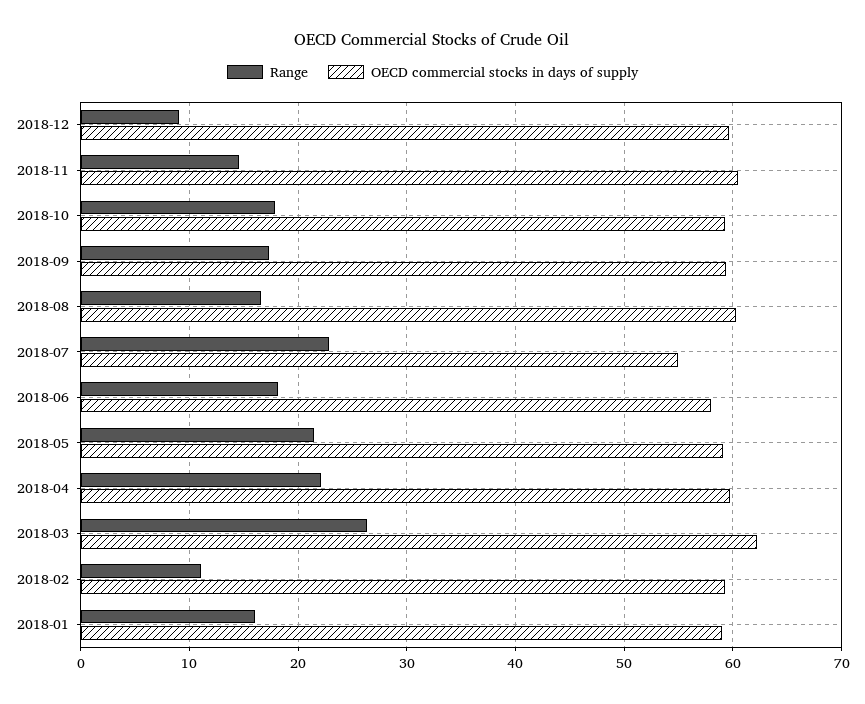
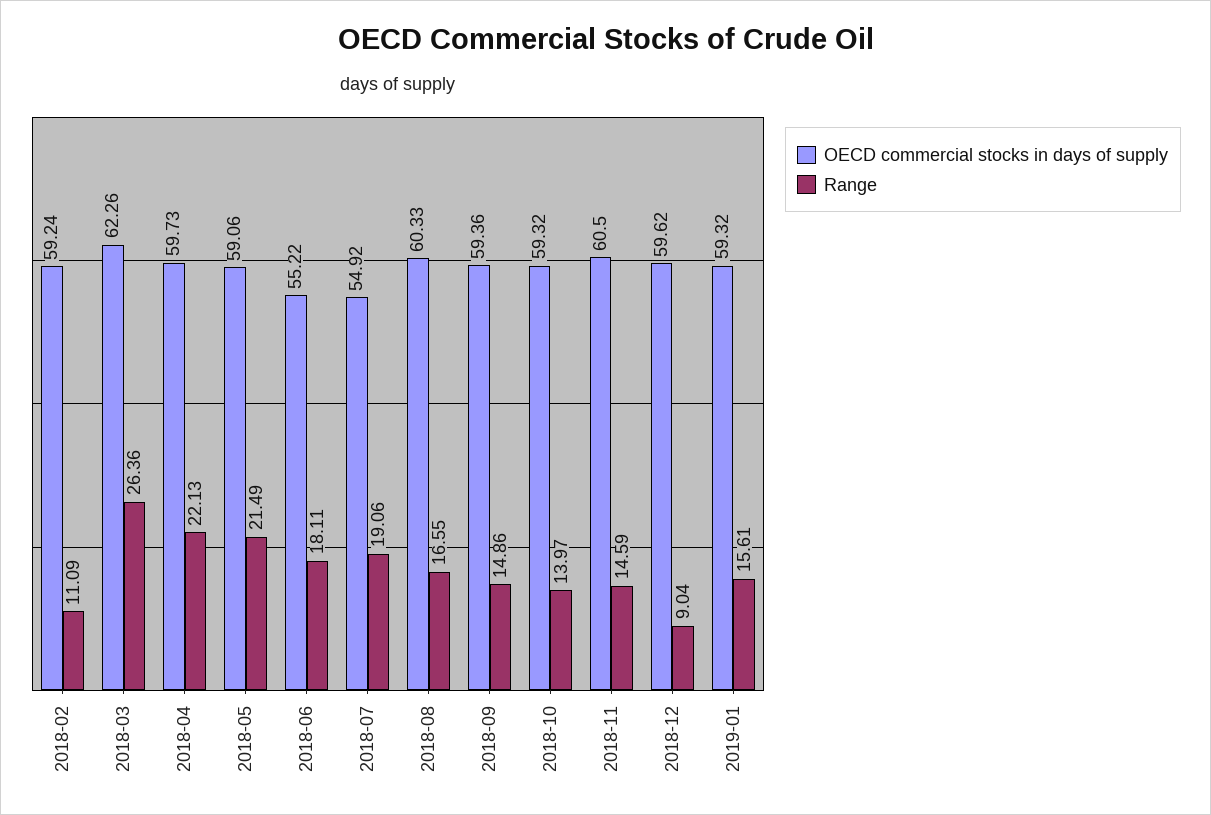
Range, 2018-10: 18 -> 13.97
Range, 2018-09: 17 -> 14.86
Range, 2018-07: 23 -> 19.06
OECD commercial stocks in days of supply, 2018-06: 58 -> 55.22
Range, 2018-01: 16 -> none
OECD commercial stocks in days of supply, 2018-01: 59 -> none
OECD commercial stocks in days of supply, 2019-01: none -> 59.32
Range, 2019-01: none -> 15.61

